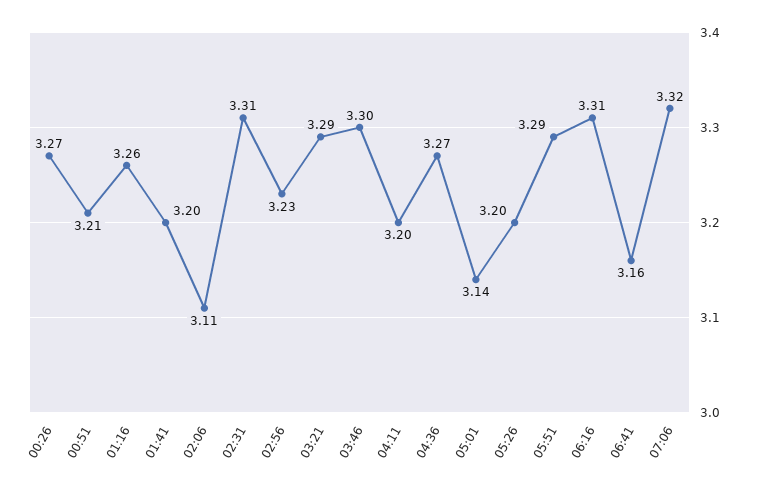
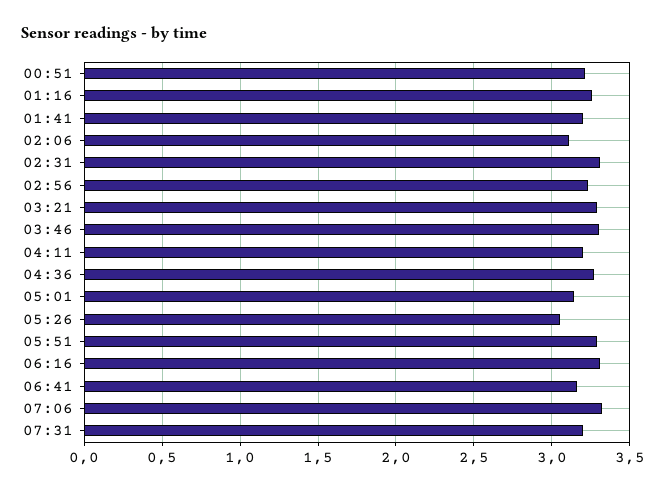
00:26: 3.27 -> none
05:26: 3.2 -> 3.05
07:31: none -> 3.2

